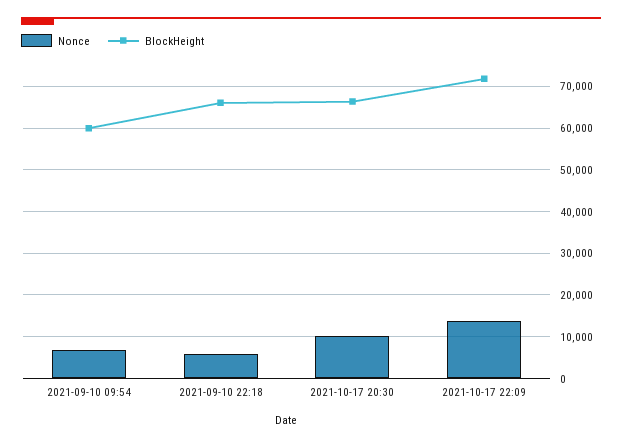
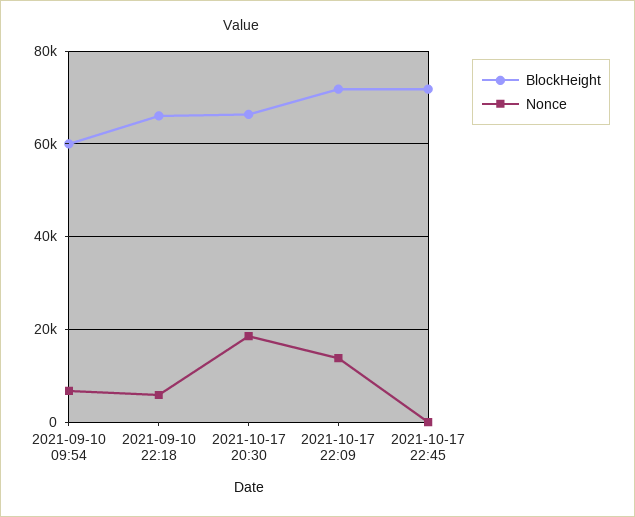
Nonce, 2021-10-17 20:30: 10000 -> 18000
BlockHeight, 2021-10-17 22:45: none -> 72000
Nonce, 2021-10-17 22:45: none -> 0

